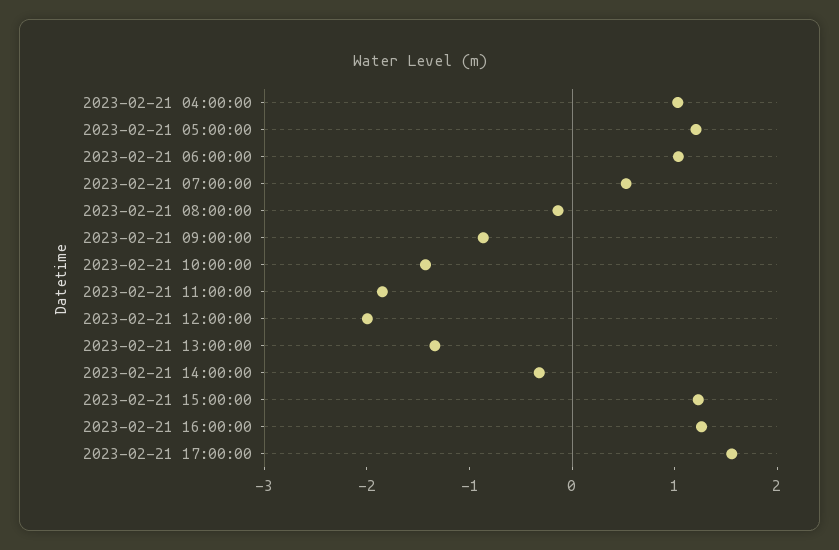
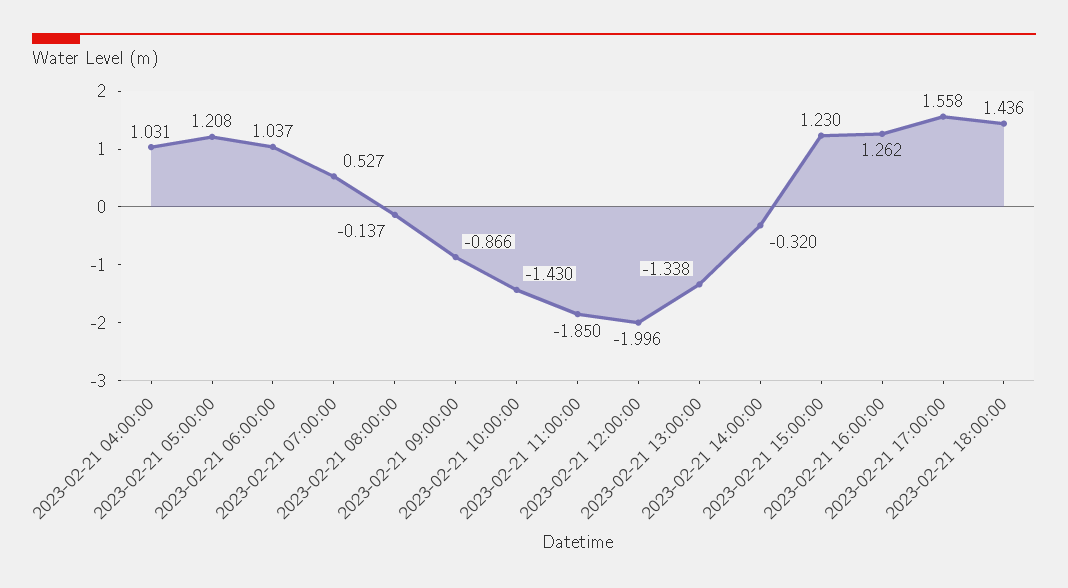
2023-02-21 18:00:00: none -> 1.436

